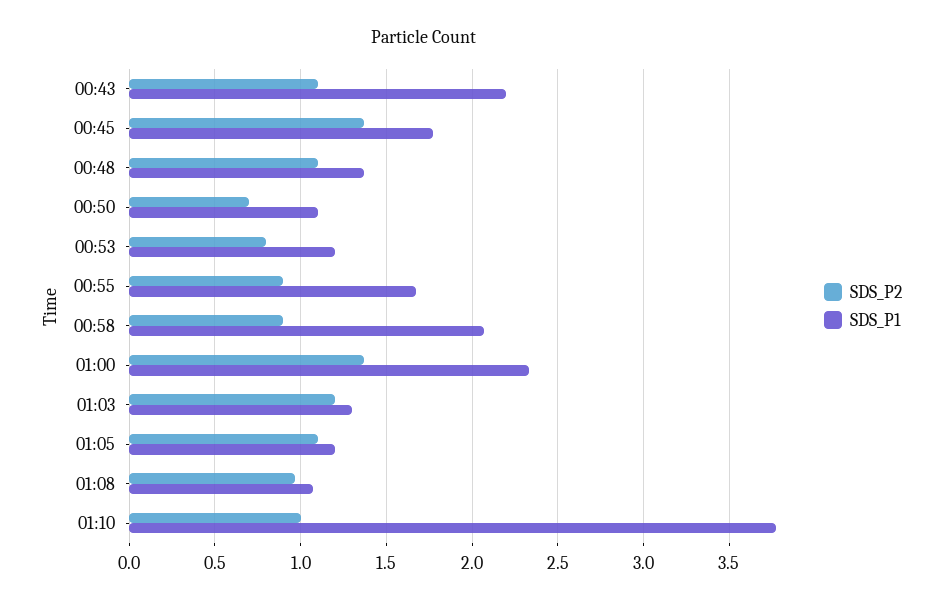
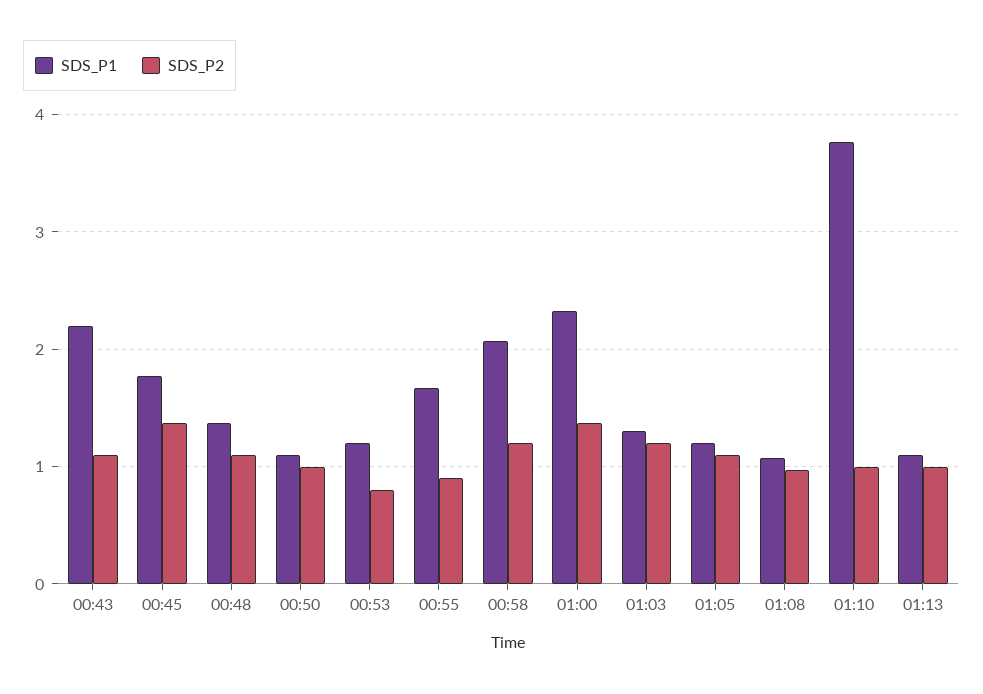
SDS_P2, 00:50: 0.7 -> 1
SDS_P2, 00:58: 0.9 -> 1.2
SDS_P1, 01:13: none -> 1.1
SDS_P2, 01:13: none -> 1

